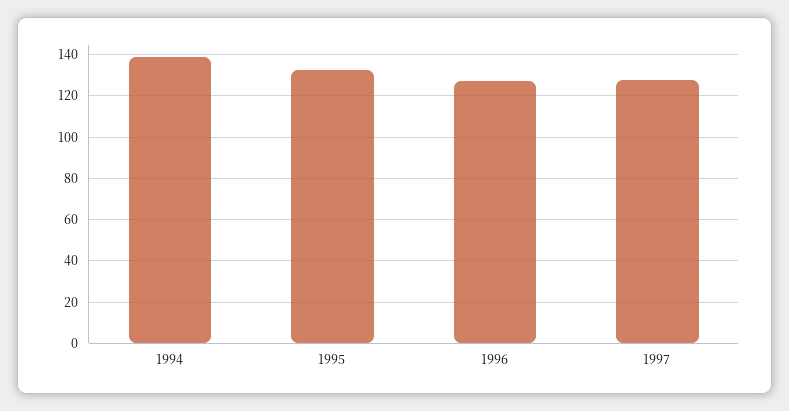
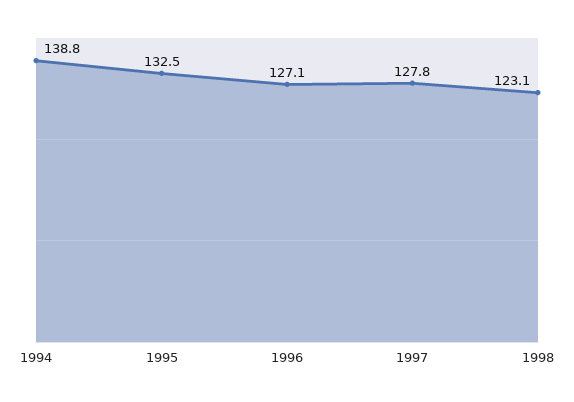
1998: none -> 123.1

